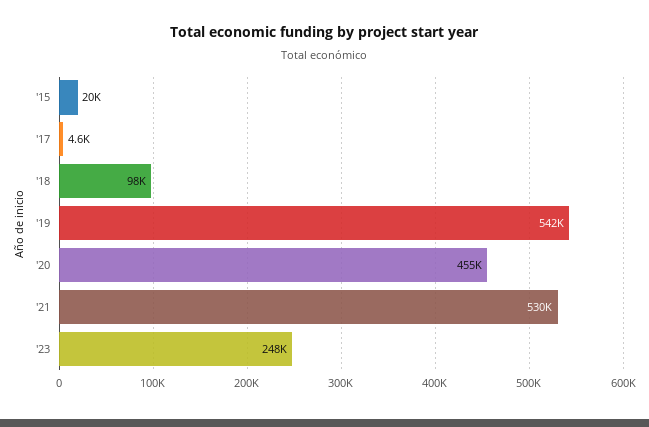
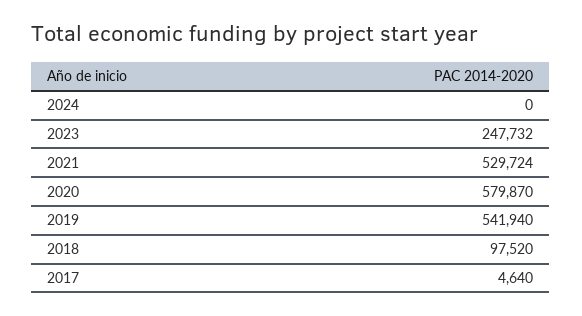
'15: 20000 -> none
'20: 455000 -> 579870
2024: none -> 0

